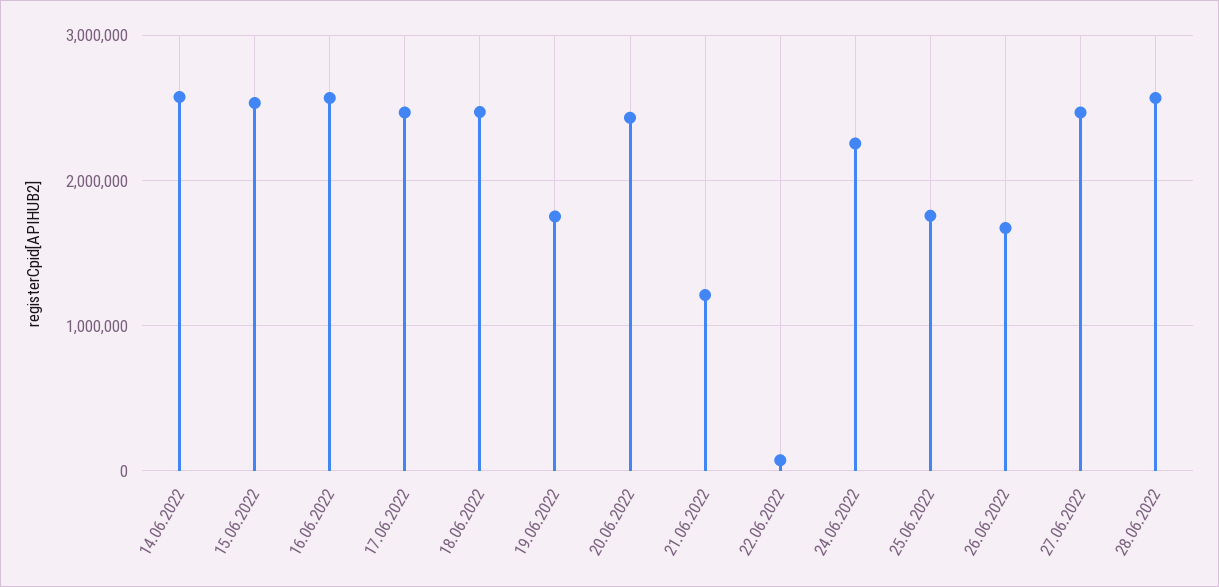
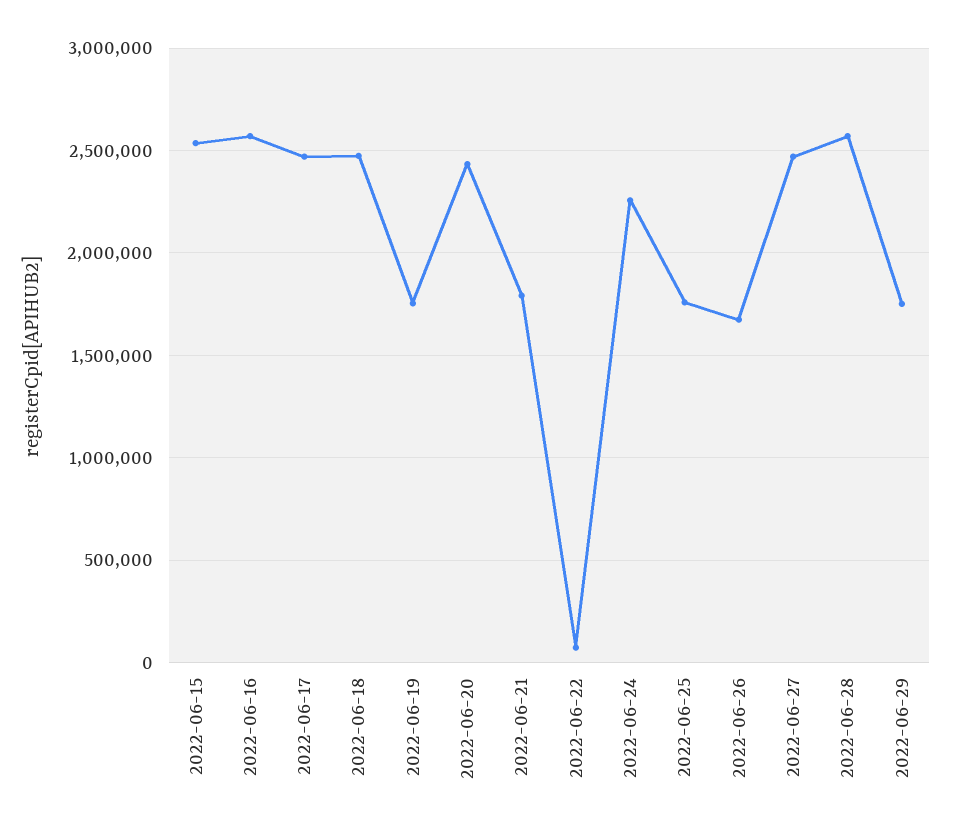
14.06.2022: 2600000 -> none
21.06.2022: 1200000 -> 1800000
2022-06-29: none -> 1750000

